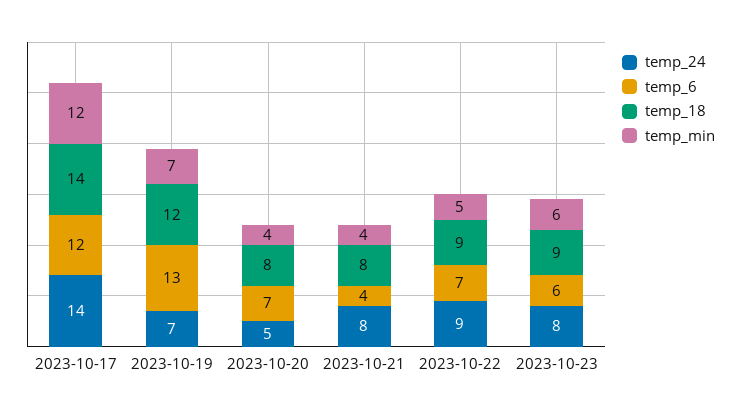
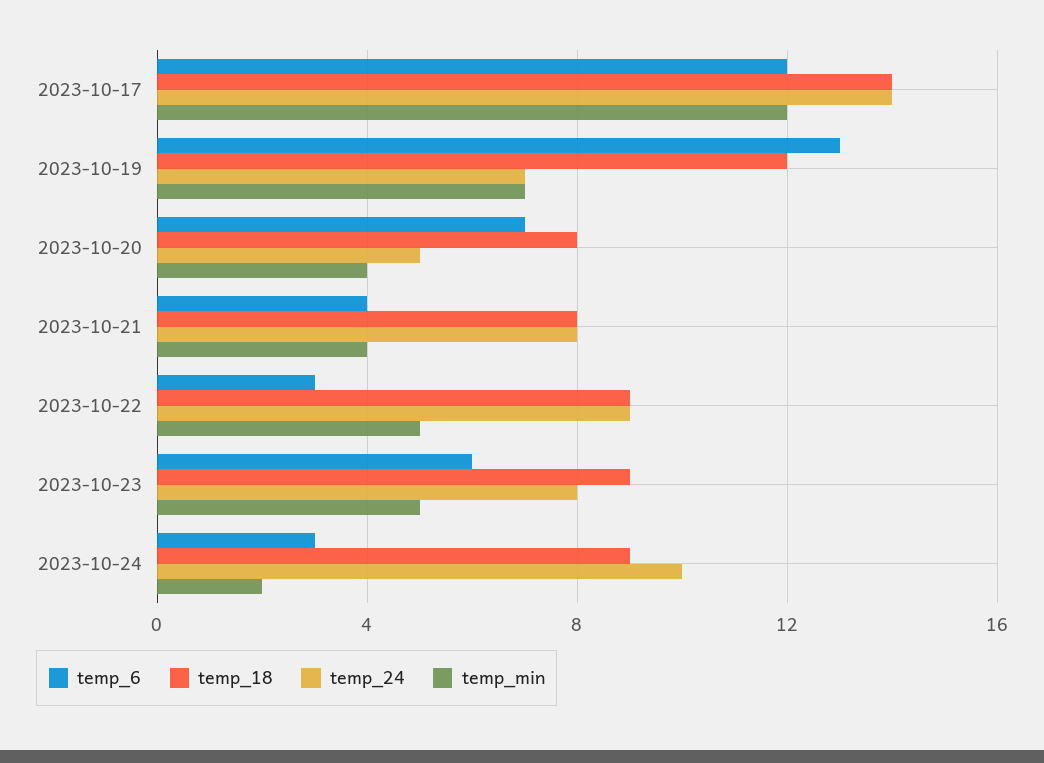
temp_6, 2023-10-22: 7 -> 3
temp_min, 2023-10-23: 6 -> 5
temp_6, 2023-10-24: none -> 3
temp_18, 2023-10-24: none -> 9
temp_24, 2023-10-24: none -> 10
temp_min, 2023-10-24: none -> 2

